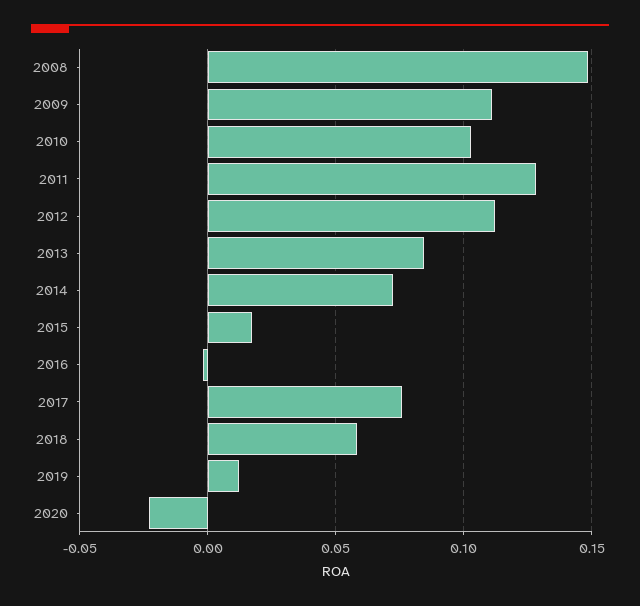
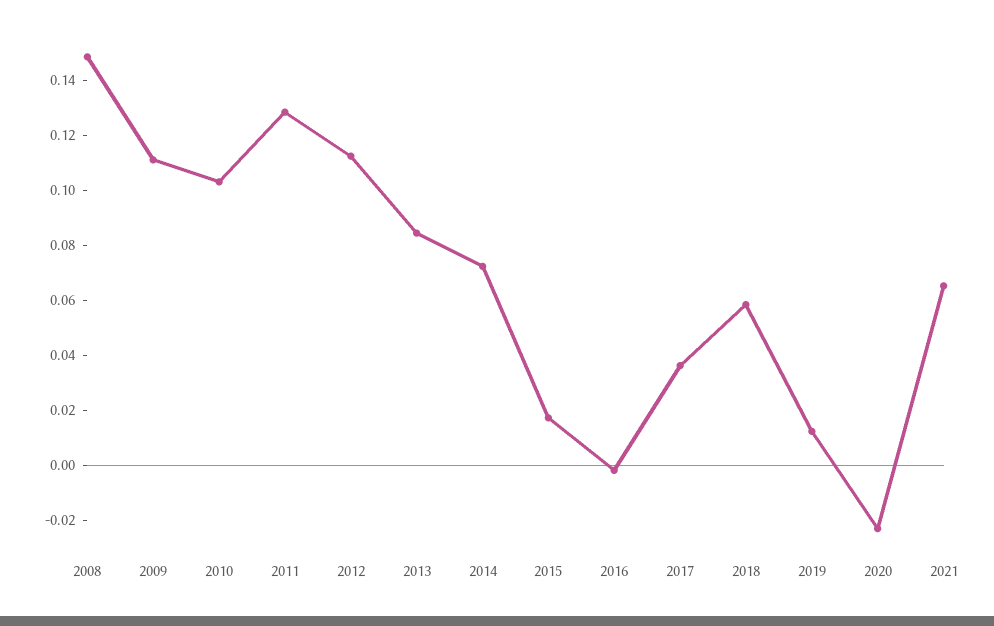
2017: 0.075 -> 0.035
2021: none -> 0.065

